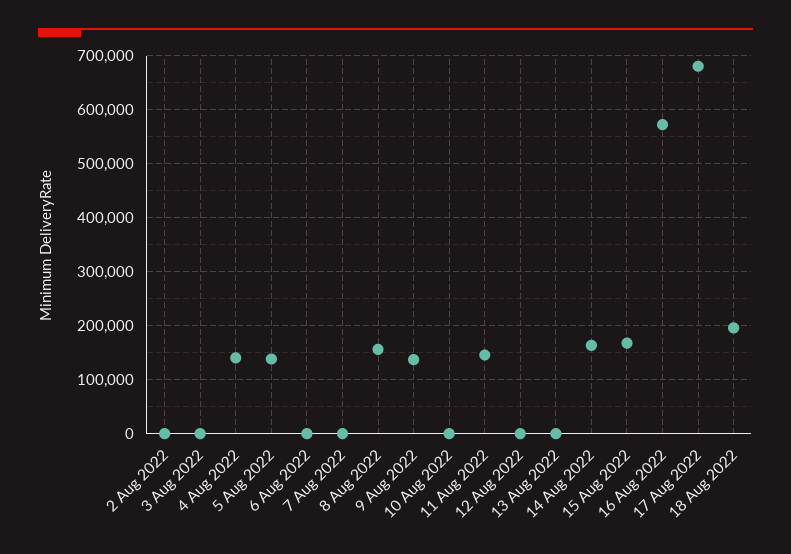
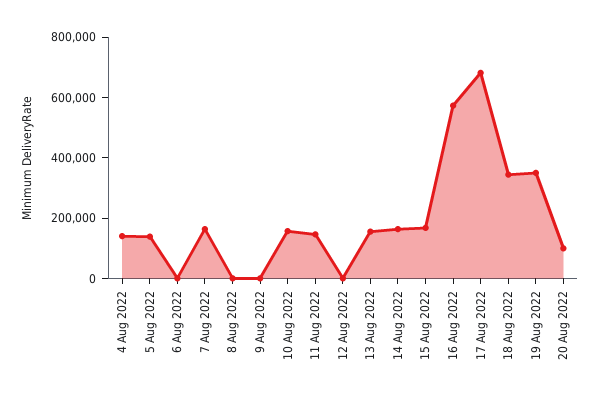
2 Aug 2022: 0 -> none
3 Aug 2022: 0 -> none
7 Aug 2022: 0 -> 150000
8 Aug 2022: 160000 -> 0
9 Aug 2022: 140000 -> 0
10 Aug 2022: 0 -> 150000
13 Aug 2022: 0 -> 150000
18 Aug 2022: 200000 -> 350000
19 Aug 2022: none -> 350000
20 Aug 2022: none -> 100000

